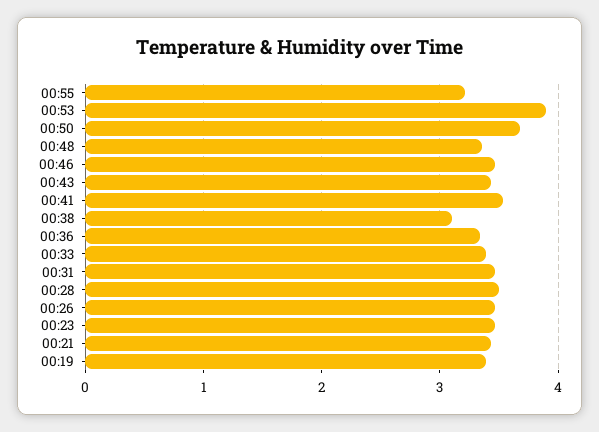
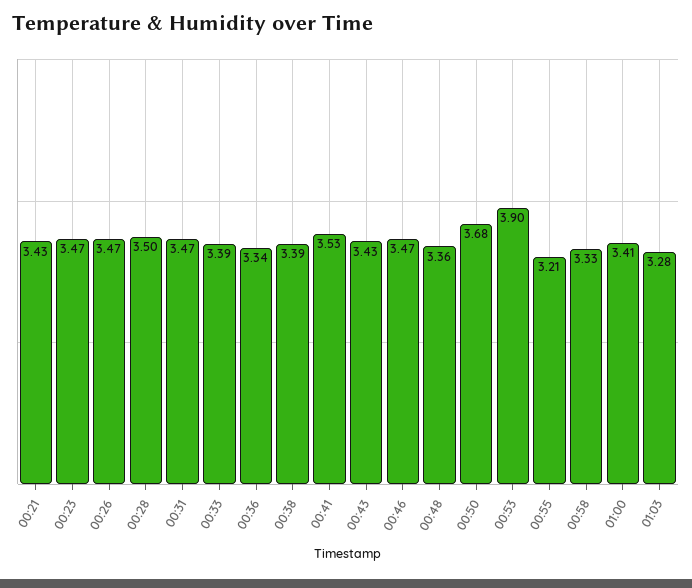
00:38: 3.1 -> 3.39
00:19: 3.4 -> none
00:58: none -> 3.33
01:00: none -> 3.41
01:03: none -> 3.28

